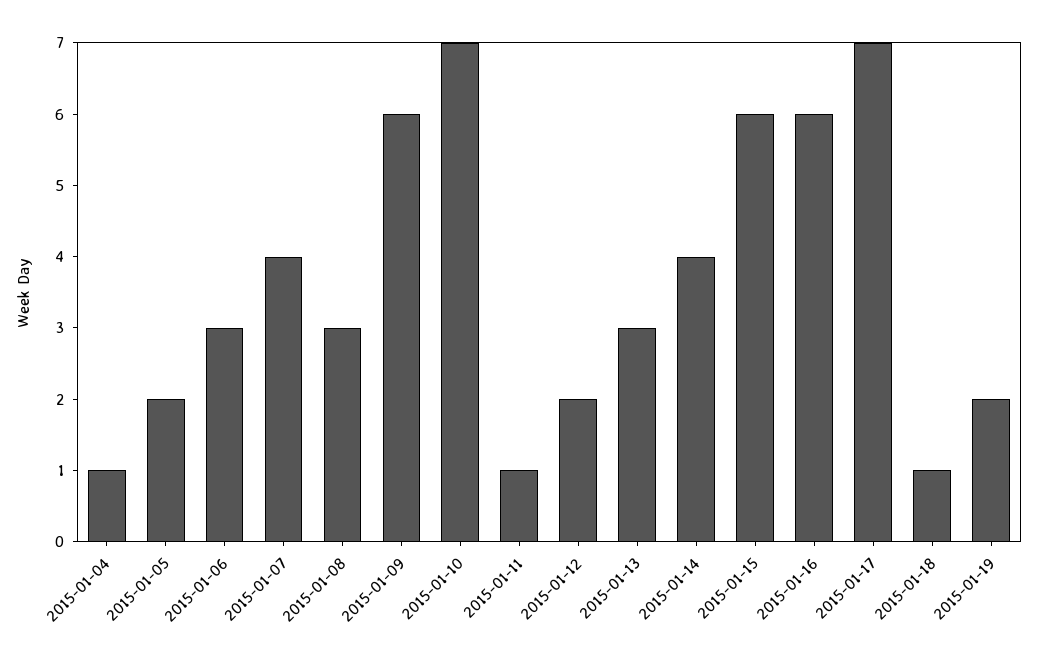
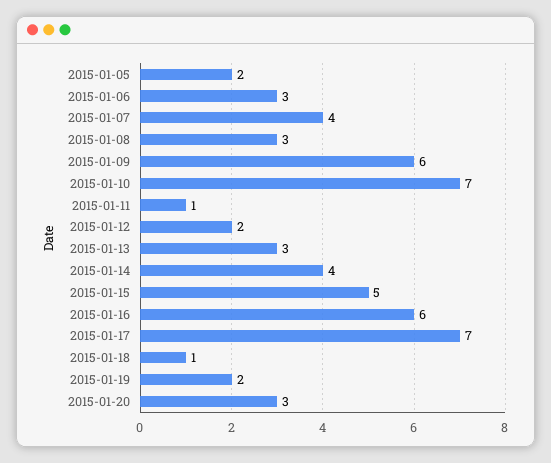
2015-01-04: 1 -> none
2015-01-15: 6 -> 5
2015-01-20: none -> 3

